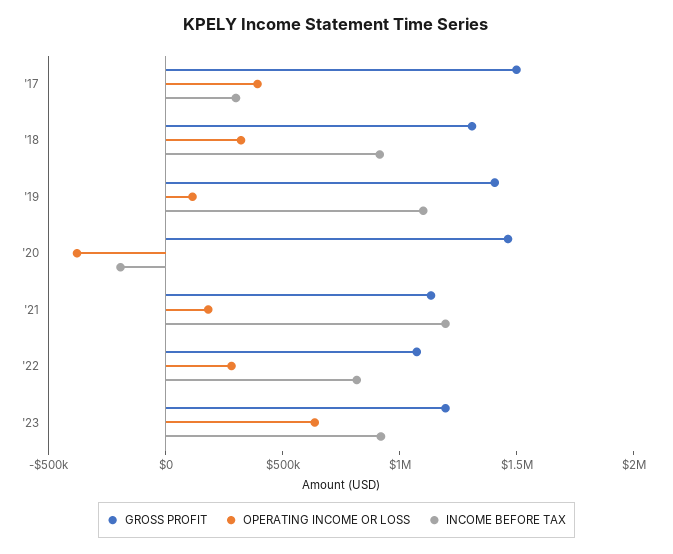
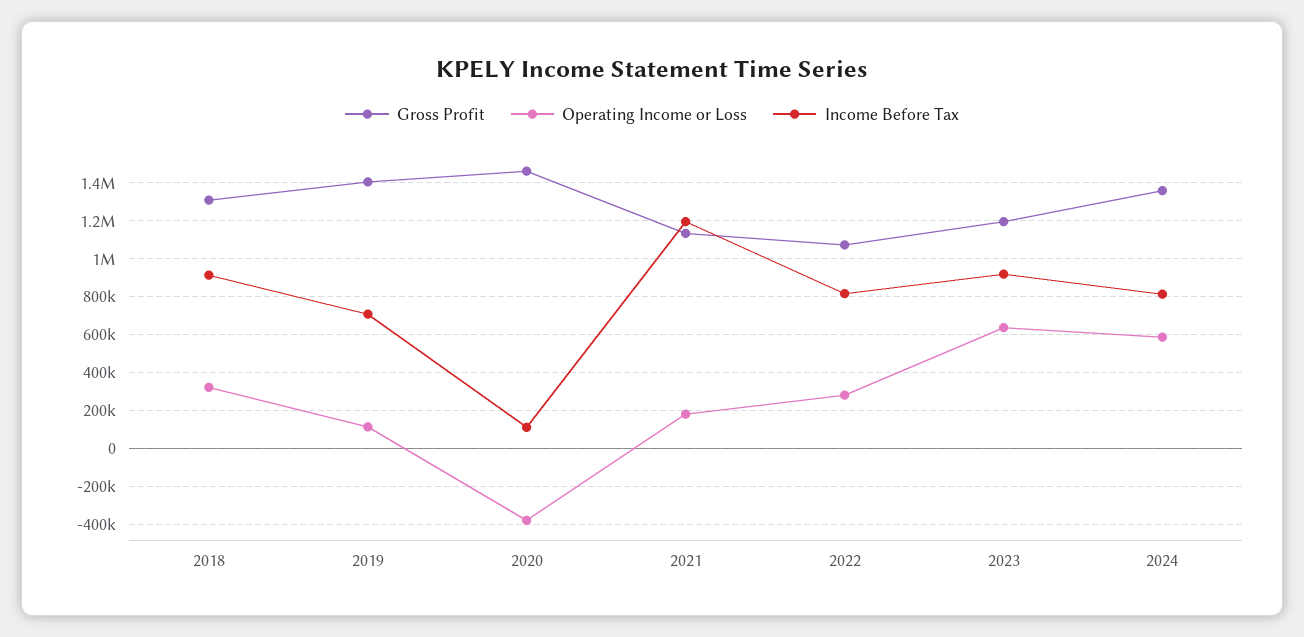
GROSS PROFIT, '17: 1500000 -> none
OPERATING INCOME OR LOSS, '17: 400000 -> none
INCOME BEFORE TAX, '17: 300000 -> none
INCOME BEFORE TAX, '19: 1100000 -> 700000
INCOME BEFORE TAX, '20: -200000 -> 100000
GROSS PROFIT, 2024: none -> 1350000
OPERATING INCOME OR LOSS, 2024: none -> 600000
INCOME BEFORE TAX, 2024: none -> 800000

